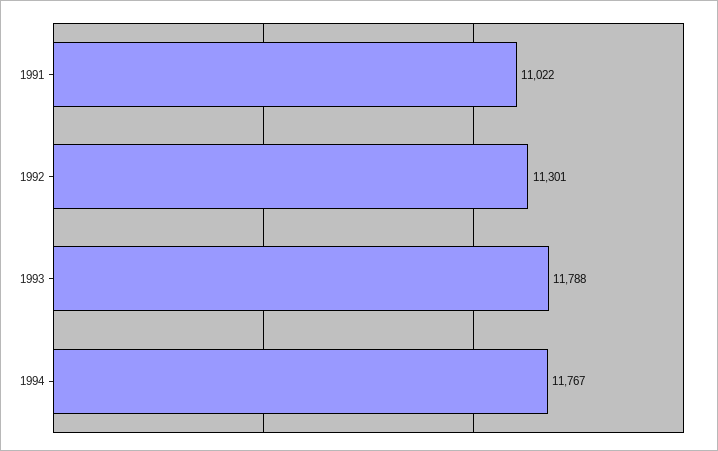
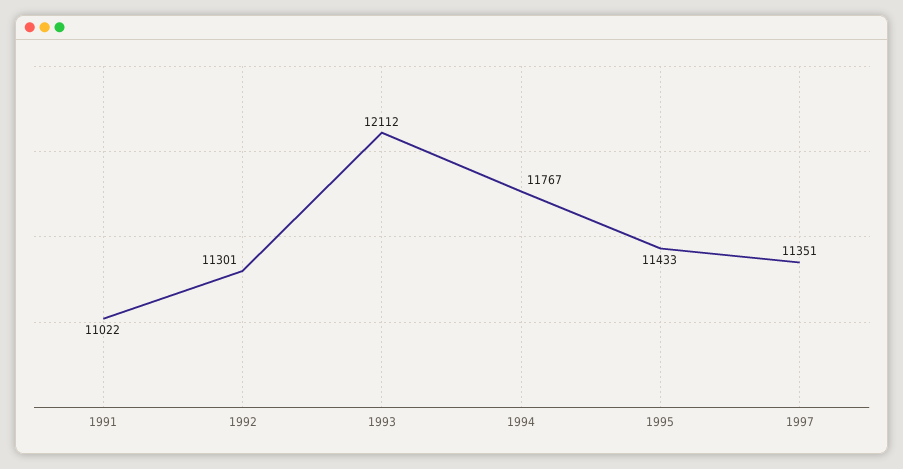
1993: 11788 -> 12112
1995: none -> 11433
1997: none -> 11351

